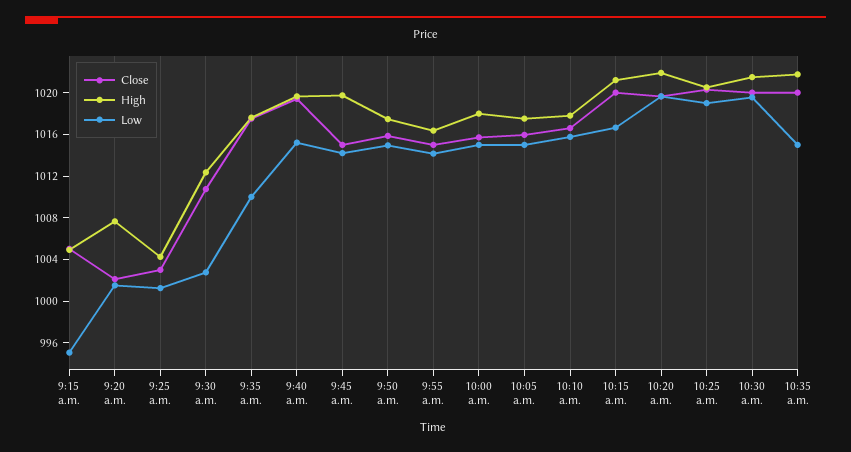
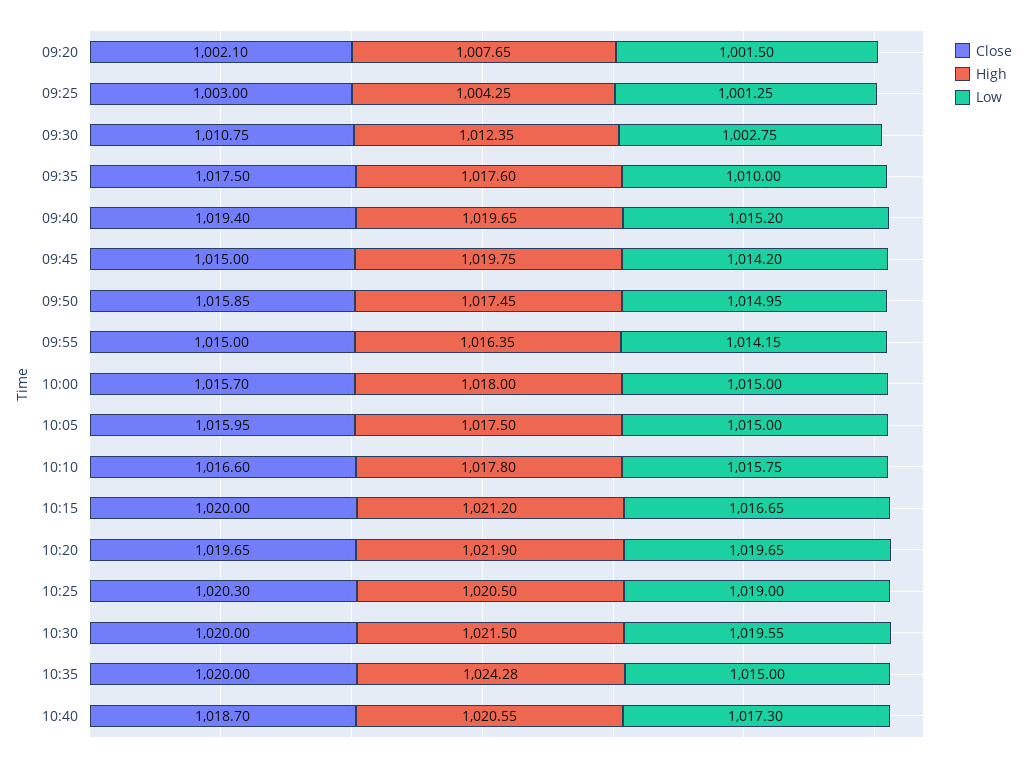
Close, 9:15 a.m.: 1005 -> none
High, 9:15 a.m.: 1005 -> none
Low, 9:15 a.m.: 995 -> none
High, 10:35 a.m.: 1022 -> 1024.28
Close, 10:40: none -> 1018.7
High, 10:40: none -> 1020.55
Low, 10:40: none -> 1017.3

